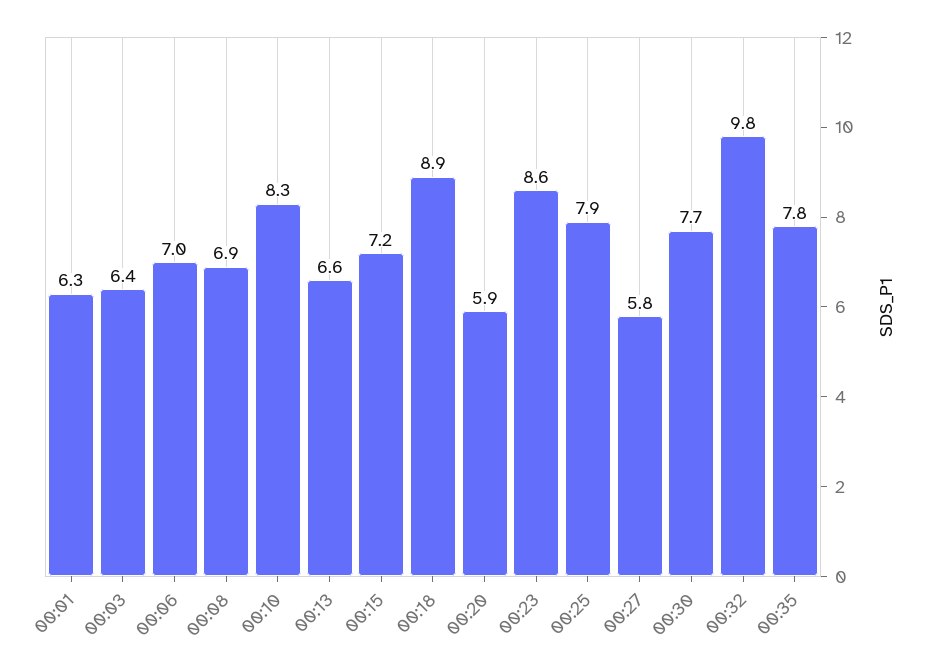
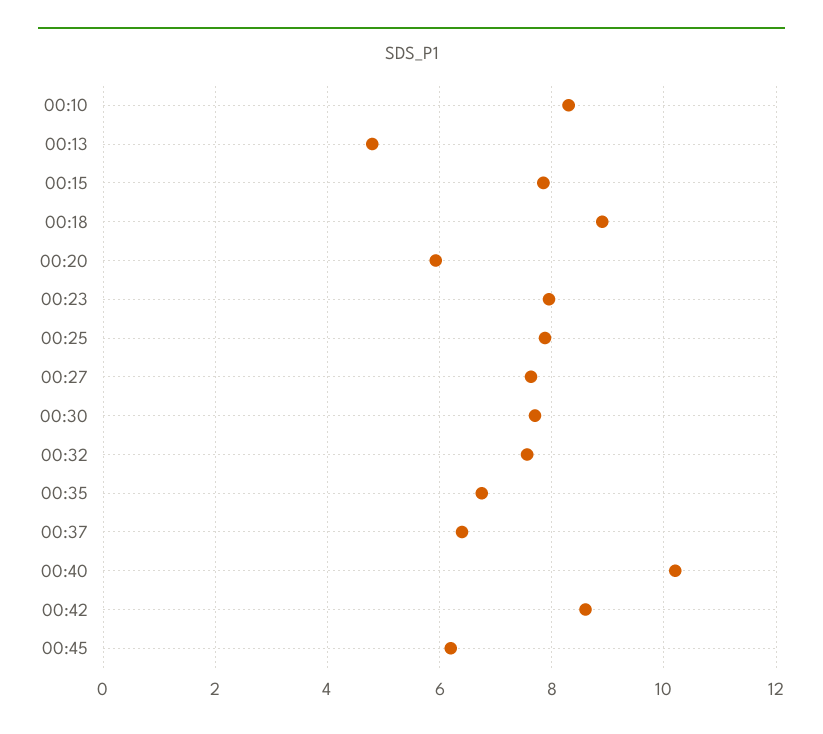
00:01: 6.3 -> none
00:03: 6.4 -> none
00:06: 7 -> none
00:08: 6.9 -> none
00:13: 6.6 -> 4.8
00:15: 7.2 -> 7.8
00:23: 8.6 -> 8
00:27: 5.8 -> 7.6
00:32: 9.8 -> 7.6
00:35: 7.8 -> 6.8
00:37: none -> 6.4
00:40: none -> 10.2
00:42: none -> 8.6
00:45: none -> 6.2

